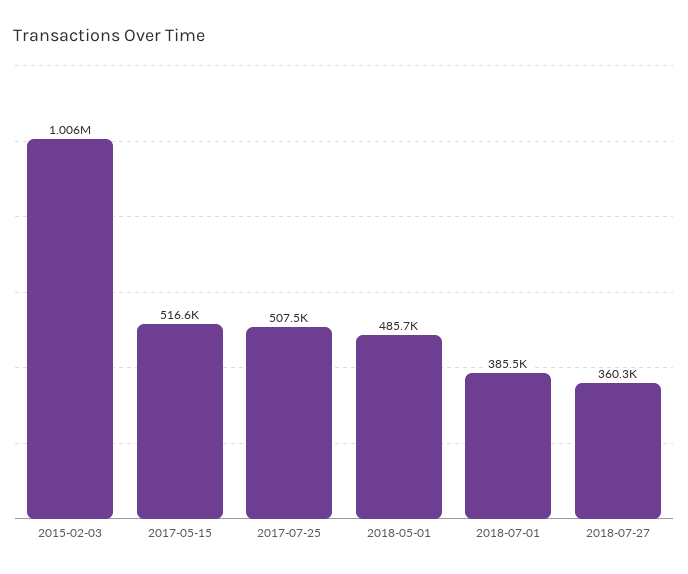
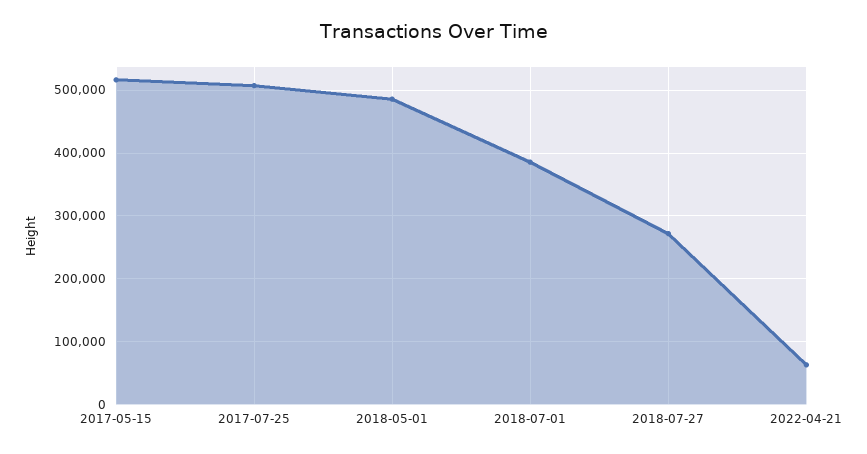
2015-02-03: 1006000 -> none
2018-07-27: 360300 -> 270000
2022-04-21: none -> 60000

